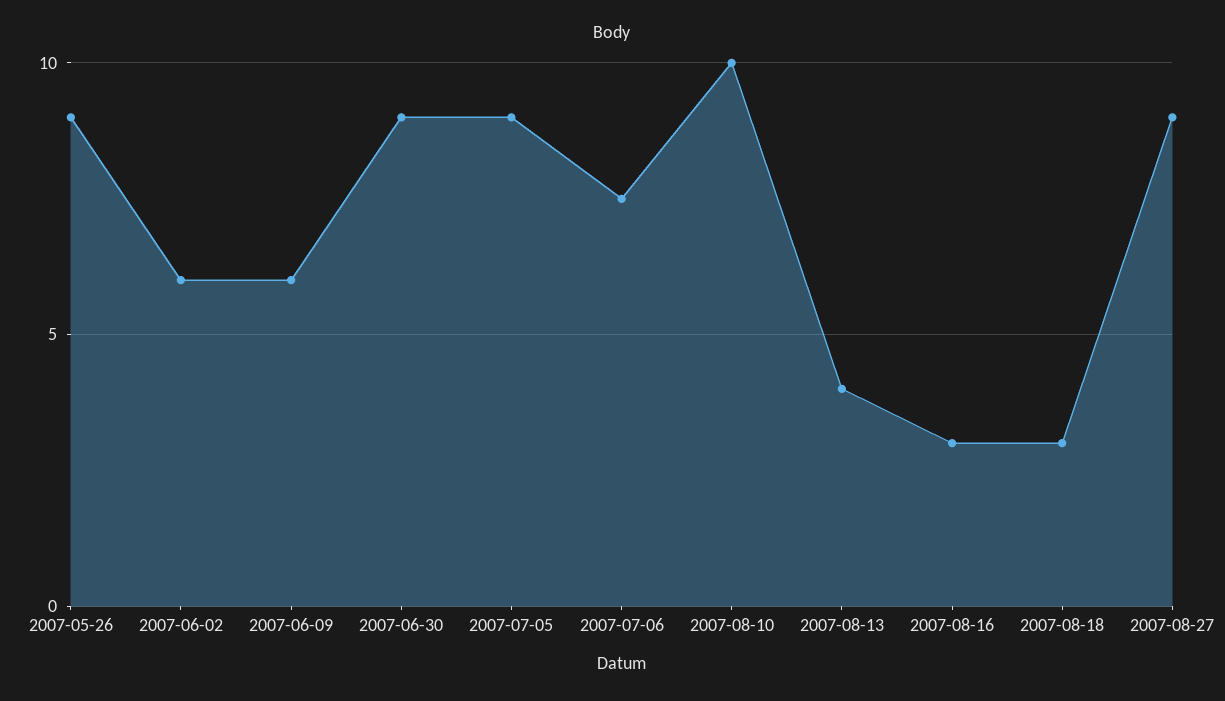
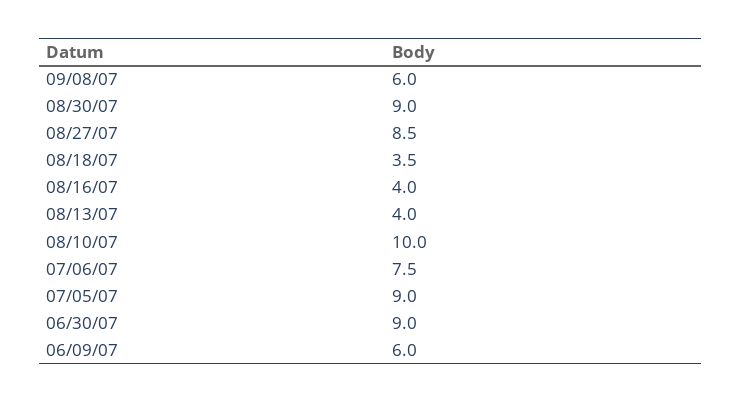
2007-05-26: 9 -> none
2007-06-02: 6 -> none
2007-08-16: 3 -> 4
2007-08-18: 3 -> 3.5
2007-08-27: 9 -> 8.5
09/08/07: none -> 6
08/30/07: none -> 9

